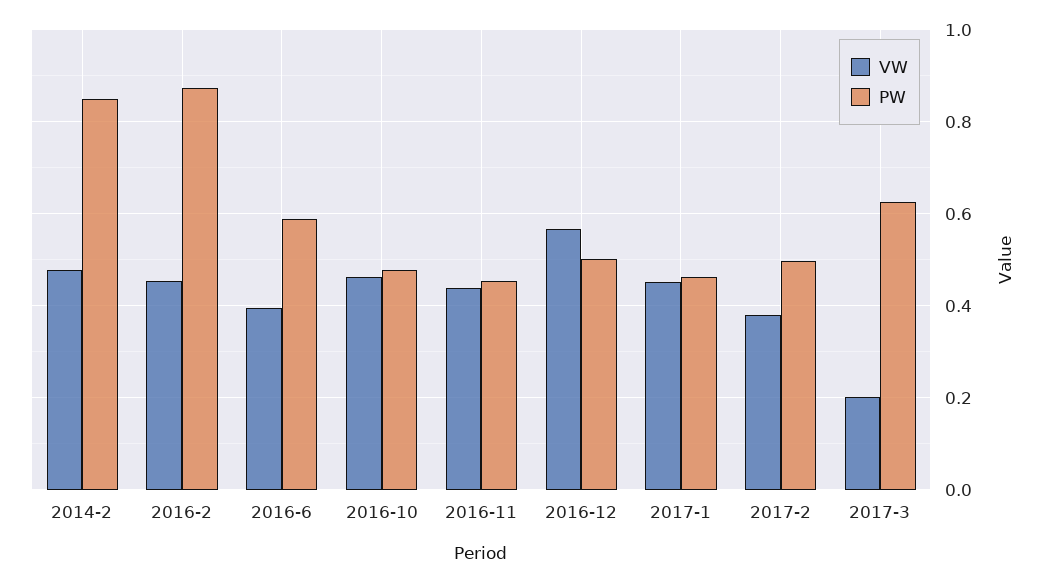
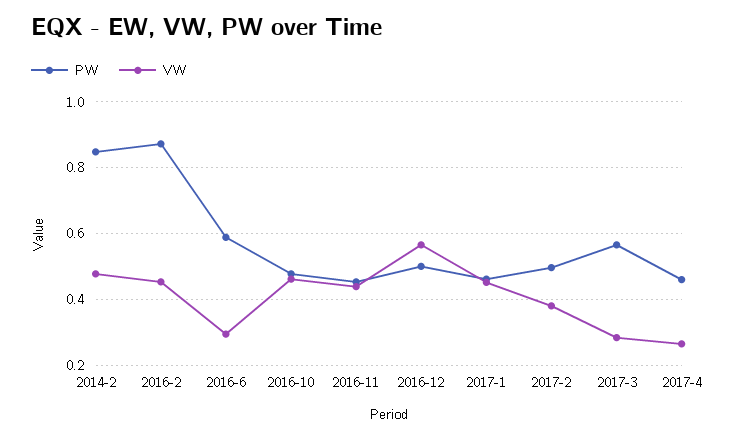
VW, 2016-6: 0.4 -> 0.3
VW, 2017-3: 0.2 -> 0.28
PW, 2017-3: 0.62 -> 0.56
PW, 2017-4: none -> 0.46
VW, 2017-4: none -> 0.26

